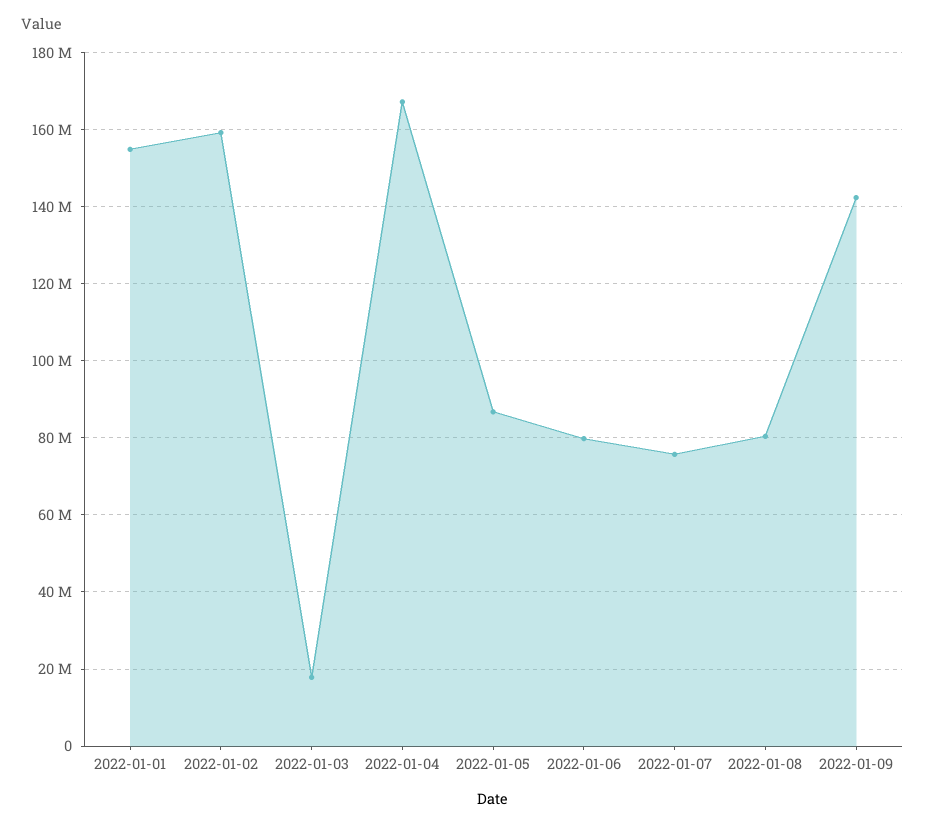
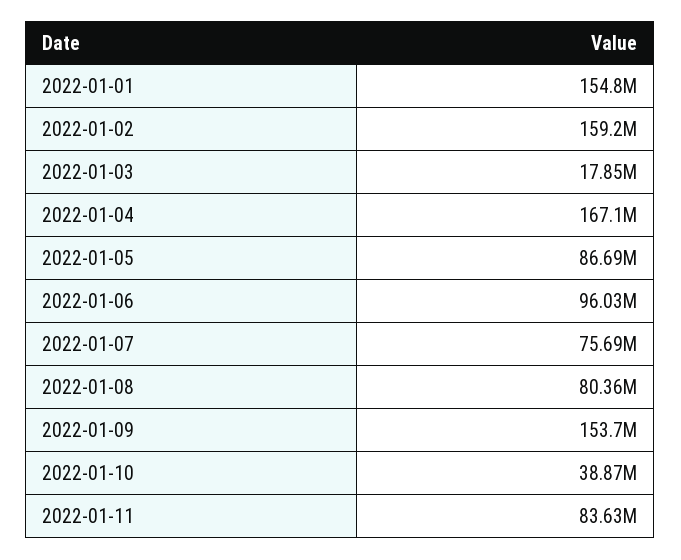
2022-01-06: 80000000 -> 96030000
2022-01-09: 142000000 -> 153700000
2022-01-10: none -> 38870000
2022-01-11: none -> 83630000

